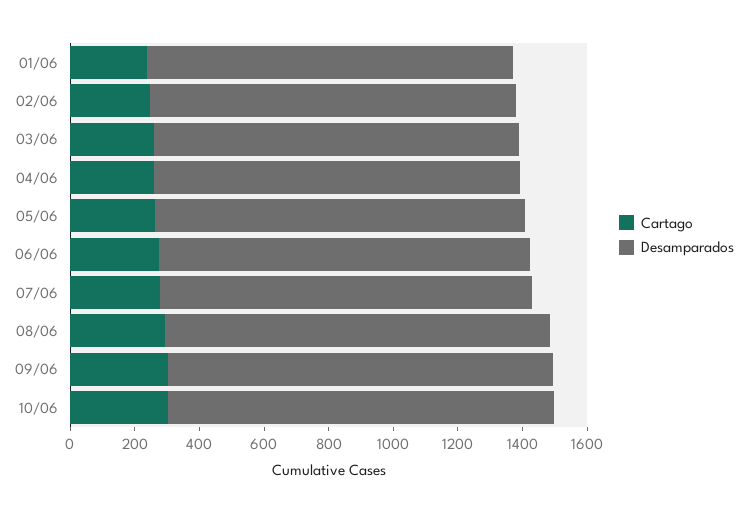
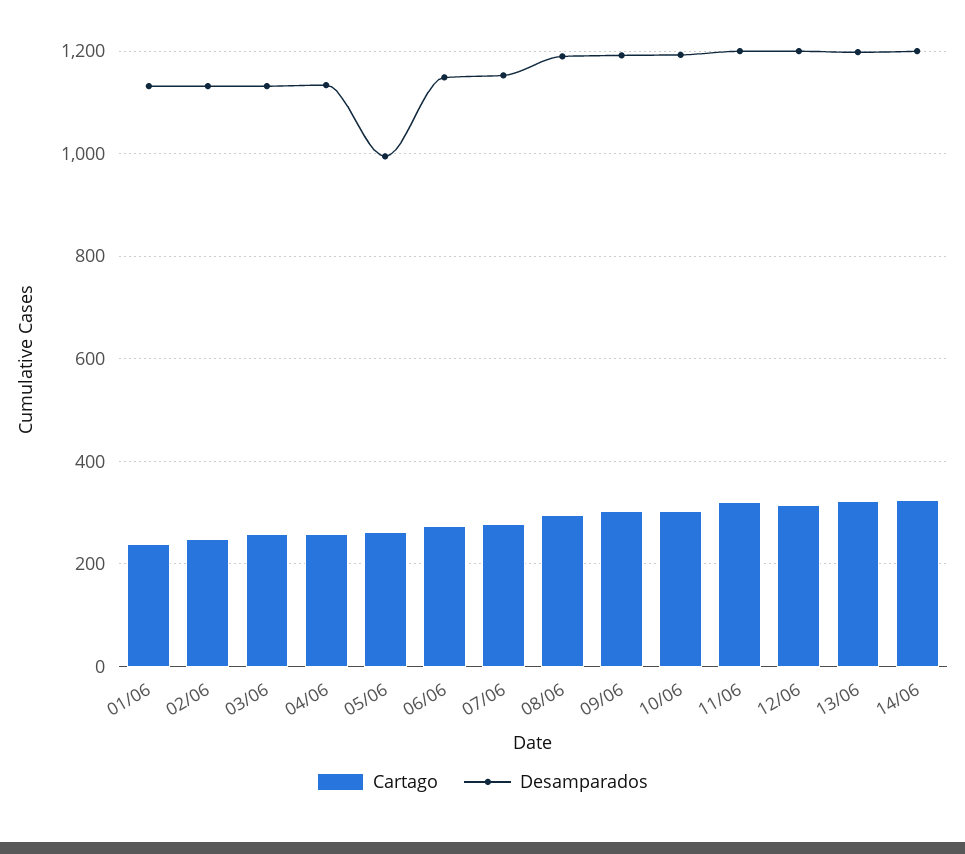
Desamparados, 05/06: 1150 -> 1000
Cartago, 11/06: none -> 320
Desamparados, 11/06: none -> 1200
Cartago, 12/06: none -> 320
Desamparados, 12/06: none -> 1200
Cartago, 13/06: none -> 320
Desamparados, 13/06: none -> 1200
Cartago, 14/06: none -> 320
Desamparados, 14/06: none -> 1200

